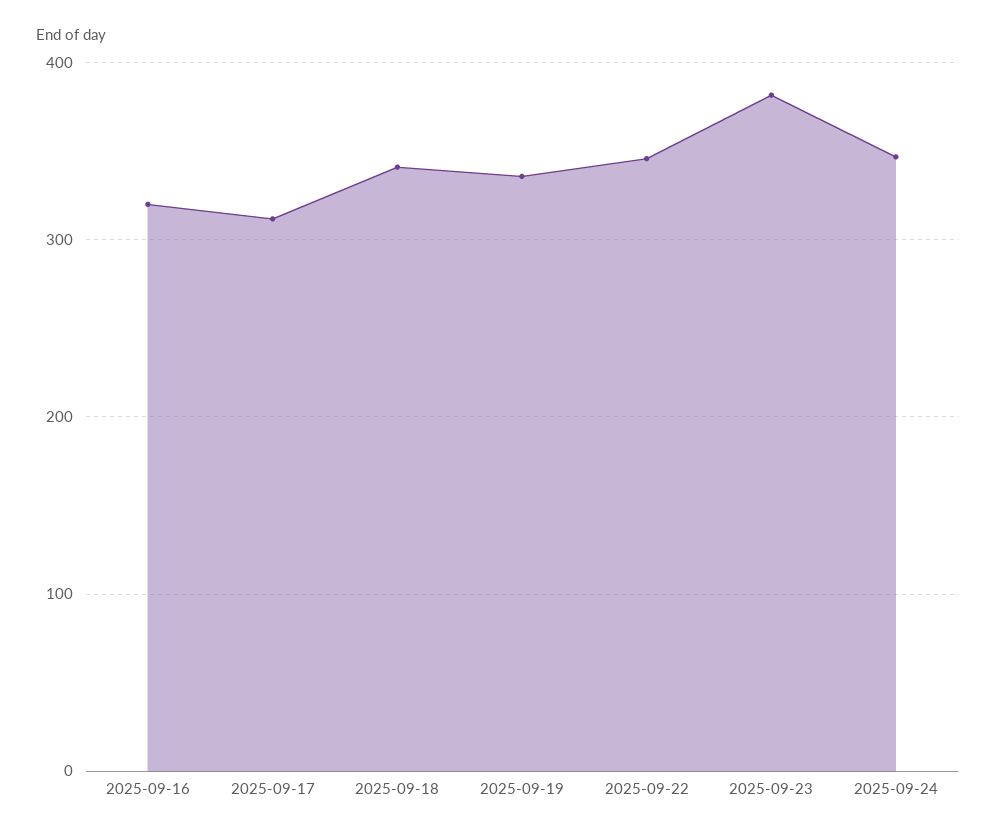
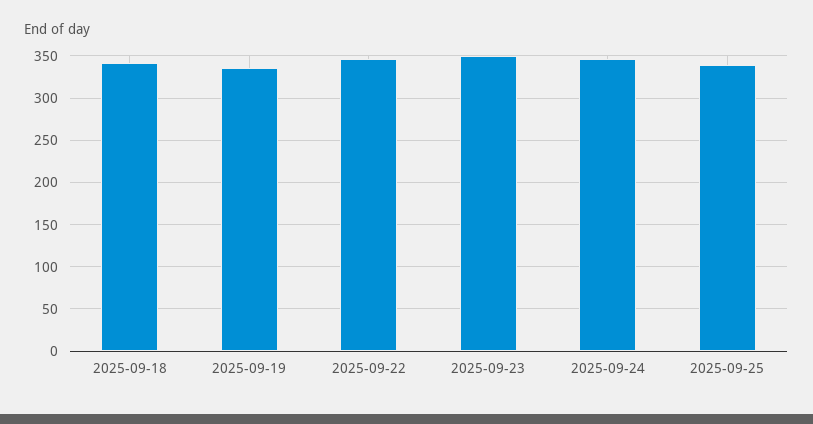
2025-09-16: 320 -> none
2025-09-17: 310 -> none
2025-09-23: 380 -> 350
2025-09-25: none -> 340

